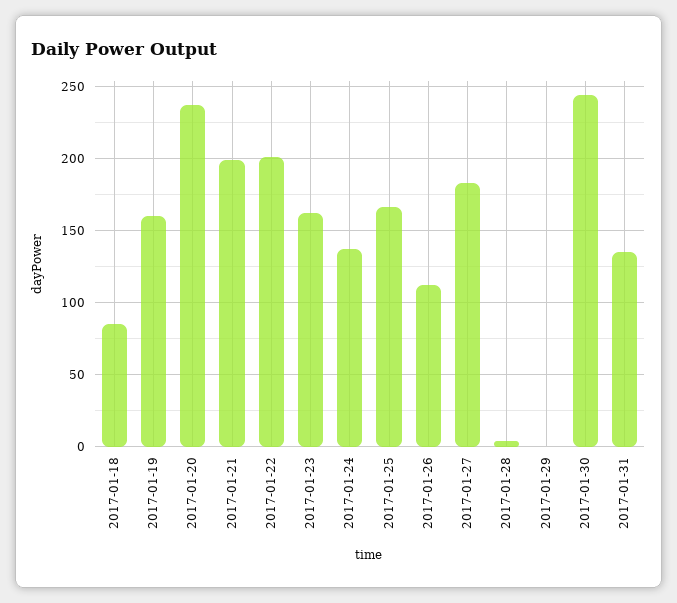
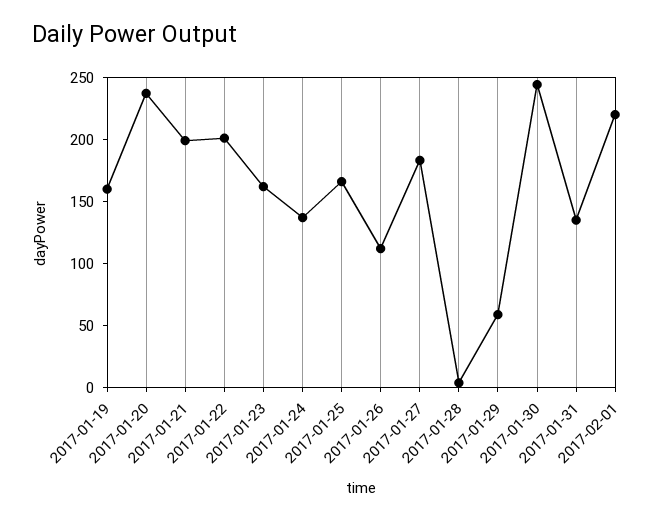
2017-01-18: 85 -> none
2017-01-29: 0 -> 60
2017-02-01: none -> 220

